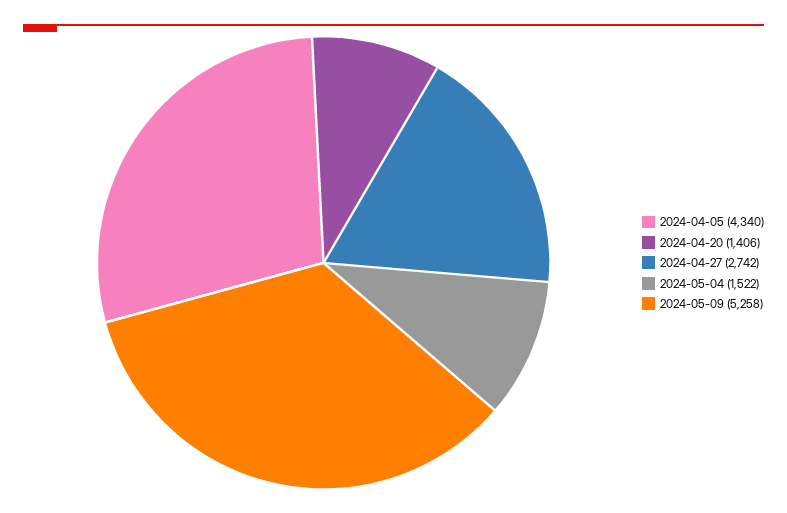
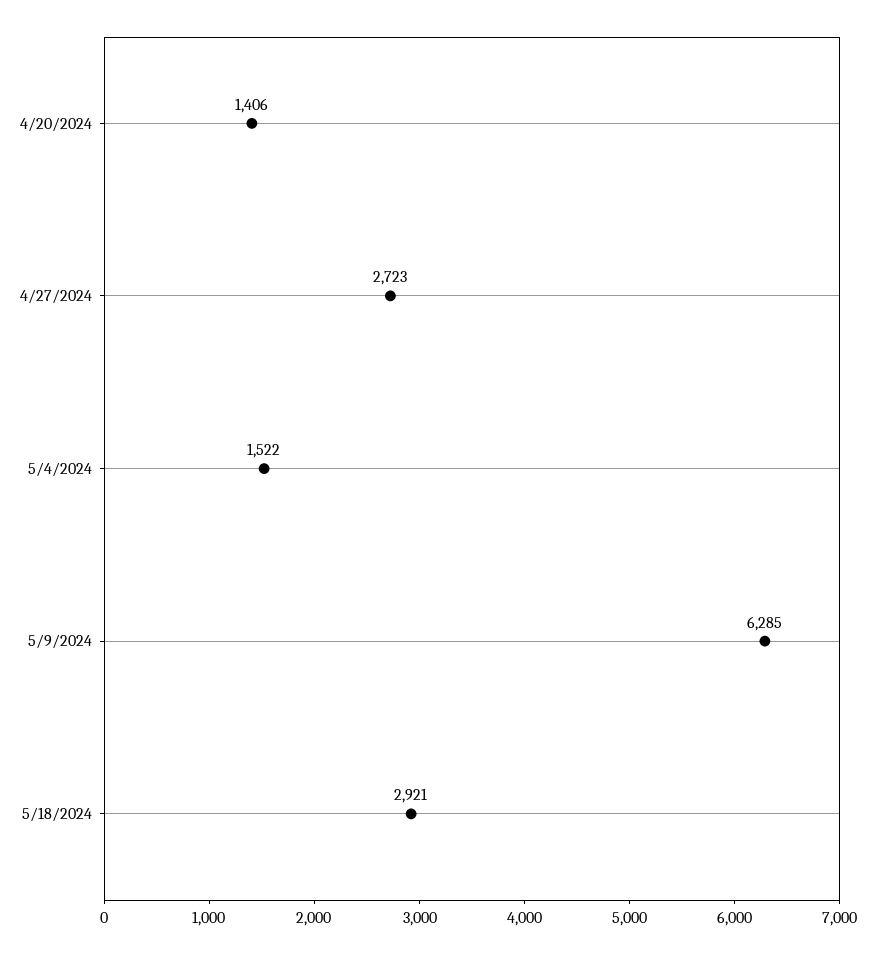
2024-04-05: 4340 -> none
2024-04-27: 2742 -> 2723
2024-05-09: 5258 -> 6285
5/18/2024: none -> 2921

